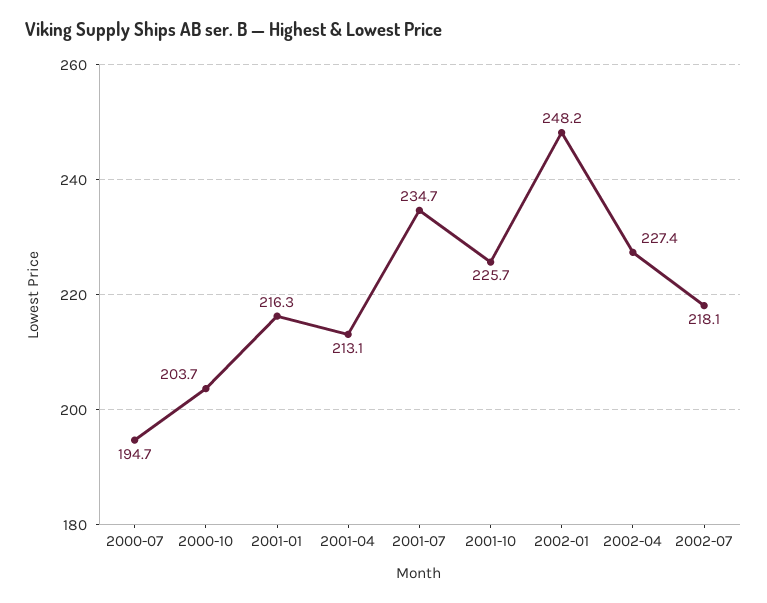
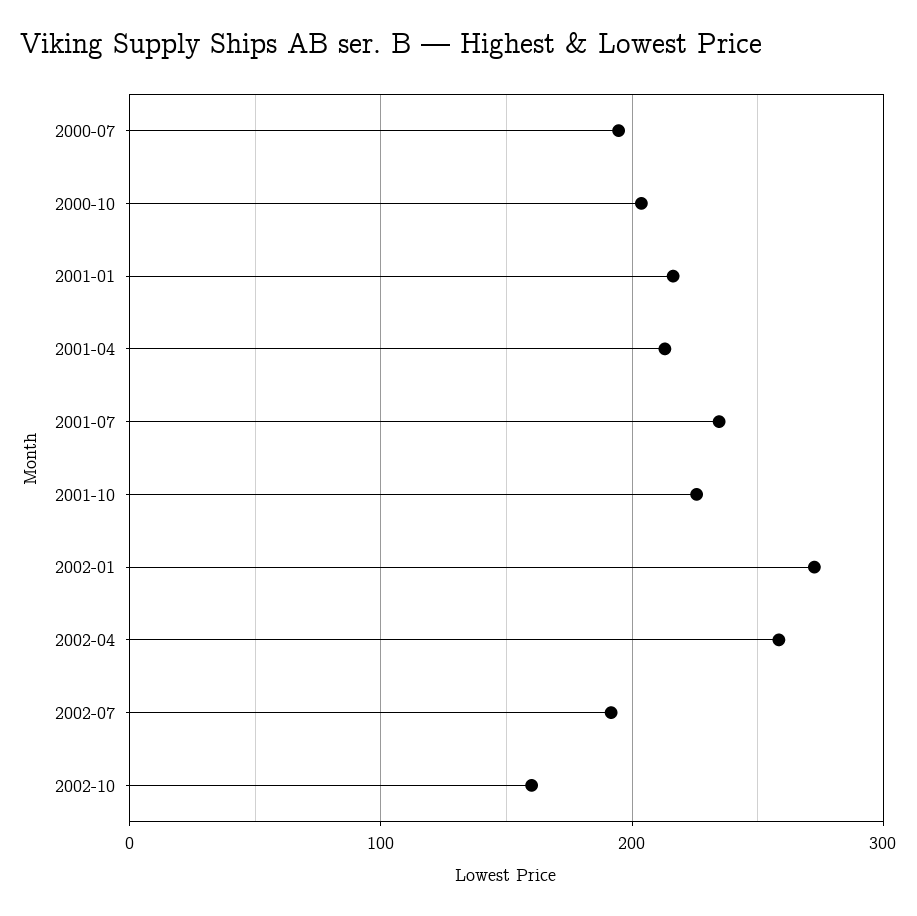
2002-01: 248.2 -> 270
2002-04: 227.4 -> 260
2002-07: 218.1 -> 190
2002-10: none -> 160

